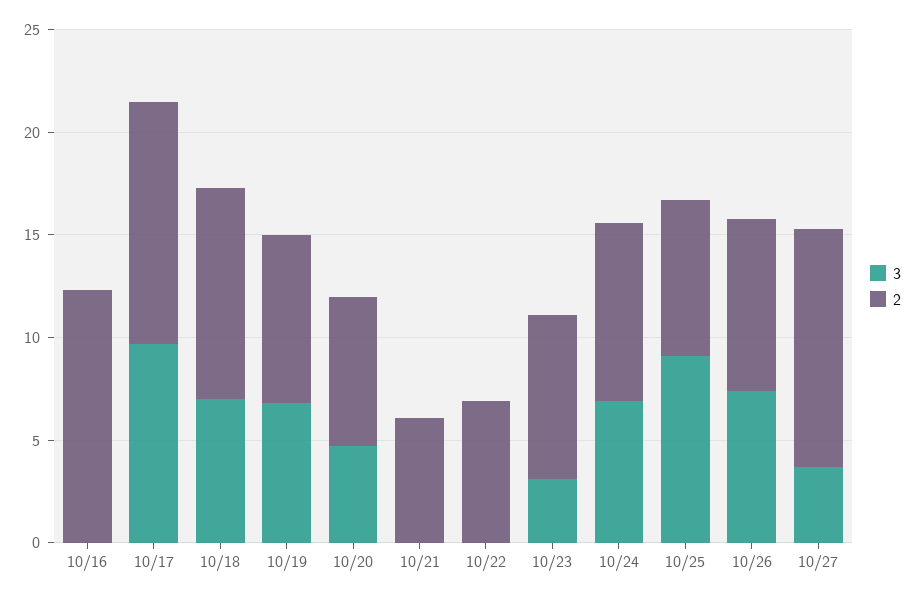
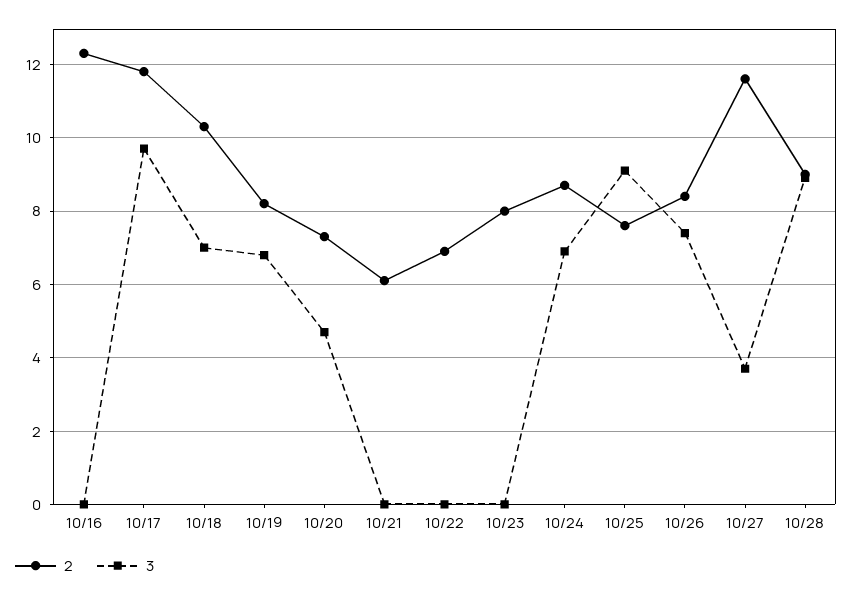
3, 10/23: 3 -> 0
2, 10/28: none -> 9
3, 10/28: none -> 9

